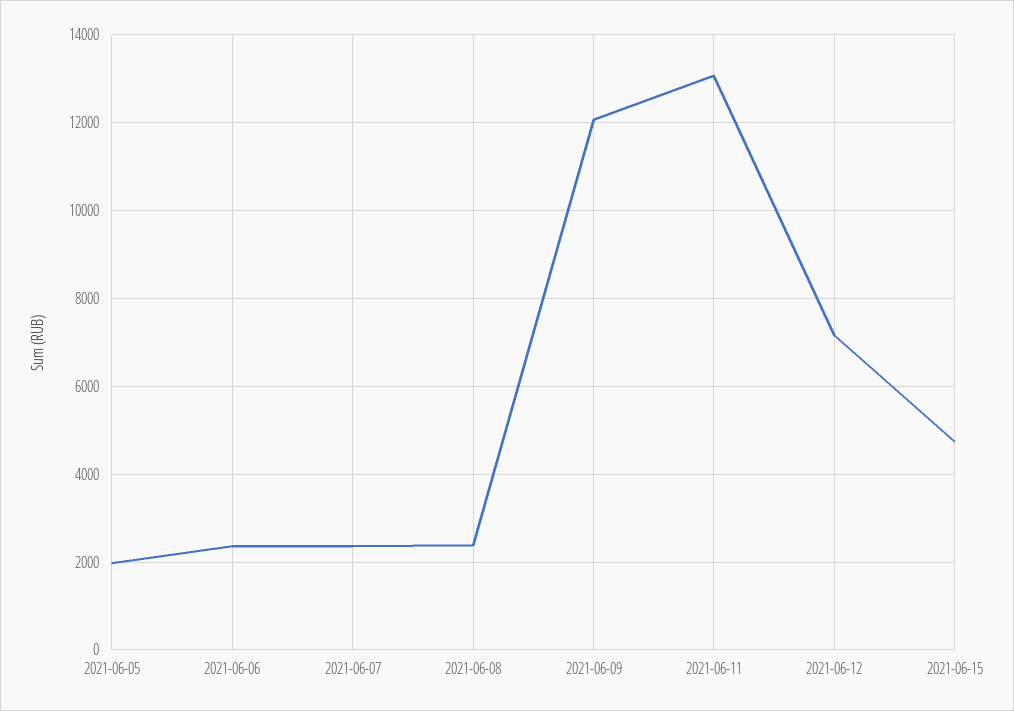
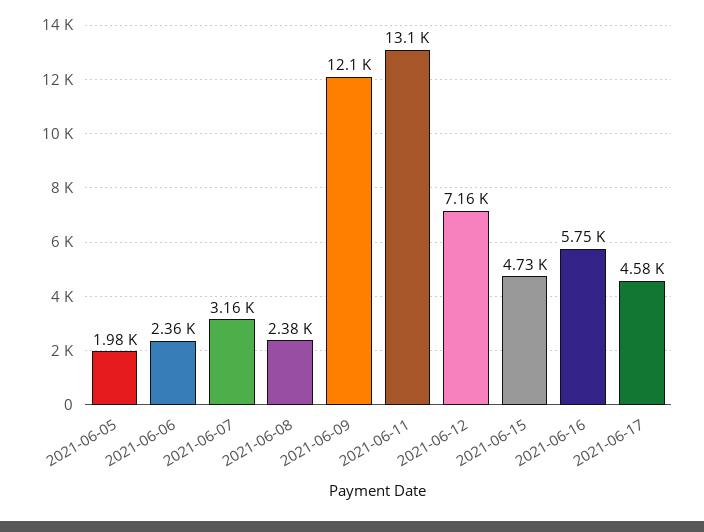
2021-06-07: 2400 -> 3160
2021-06-16: none -> 5750
2021-06-17: none -> 4580

